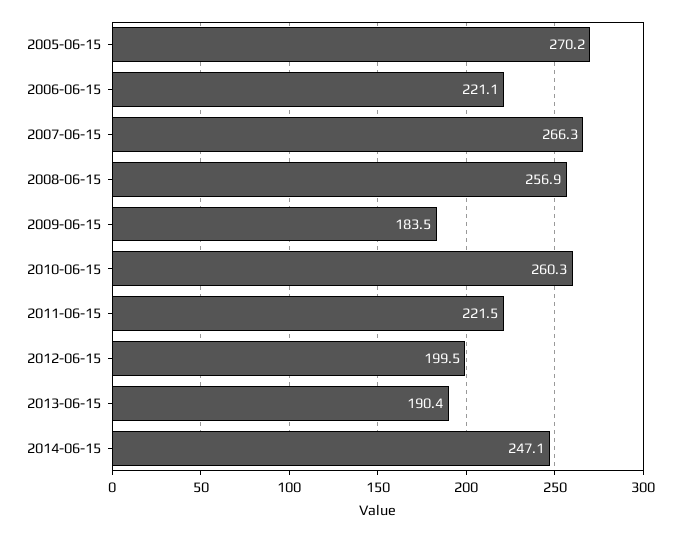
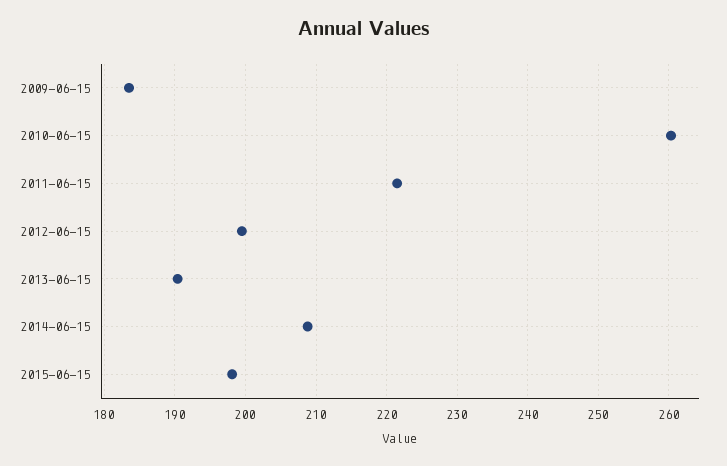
2005-06-15: 270.2 -> none
2006-06-15: 221.1 -> none
2007-06-15: 266.3 -> none
2008-06-15: 256.9 -> none
2014-06-15: 247.1 -> 209
2015-06-15: none -> 198

